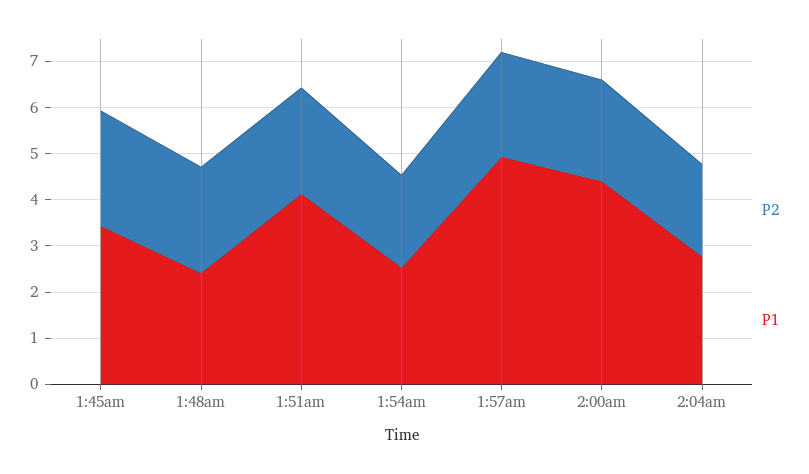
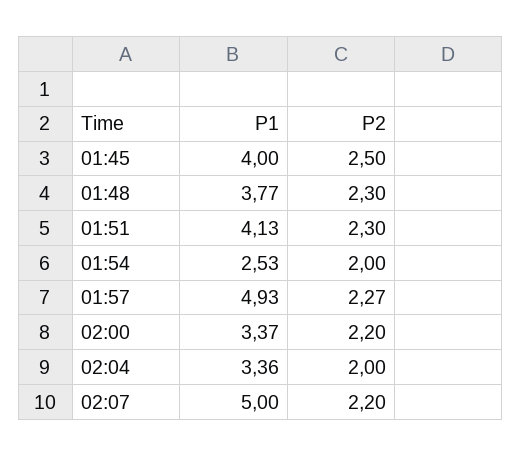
P1, 1:45am: 3.4 -> 4
P1, 1:48am: 2.4 -> 3.77
P1, 2:00am: 4.4 -> 3.37
P1, 2:04am: 2.8 -> 3.36
P1, 02:07: none -> 5
P2, 02:07: none -> 2.2

